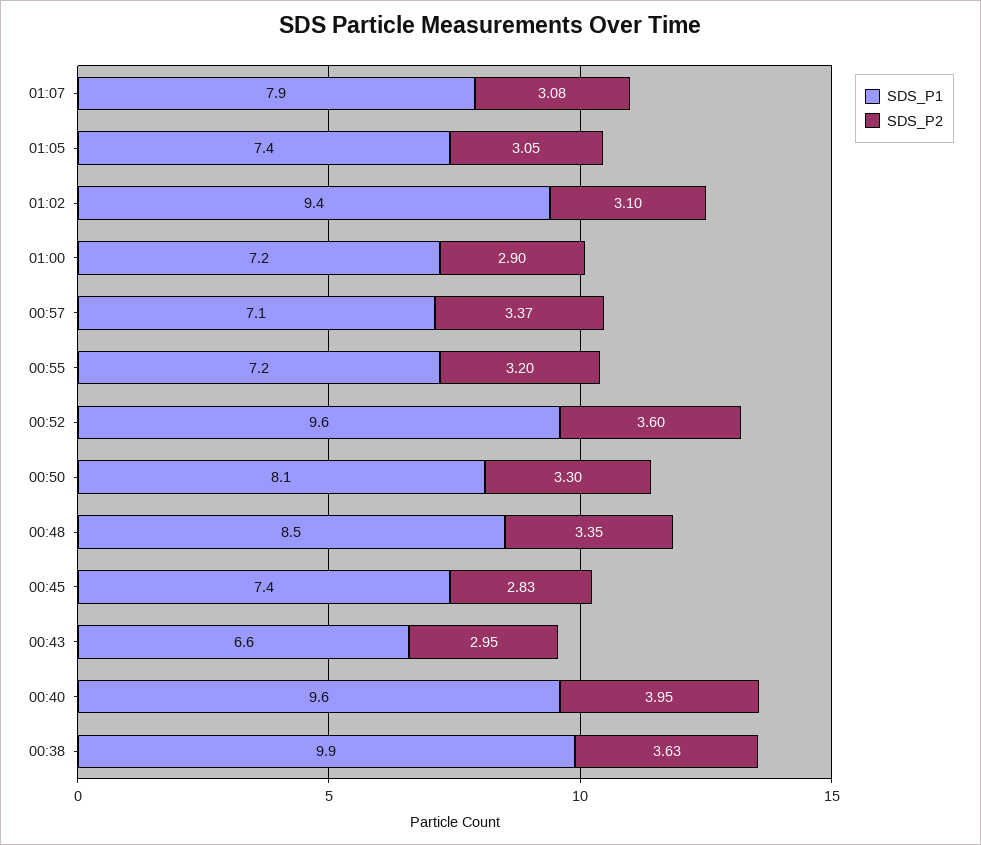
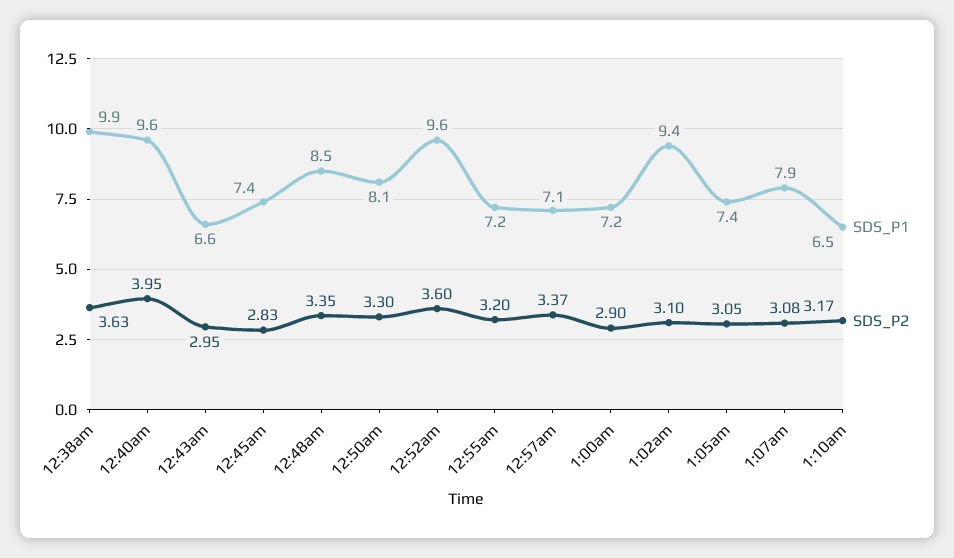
SDS_P1, 1:10am: none -> 6.5
SDS_P2, 1:10am: none -> 3.17

